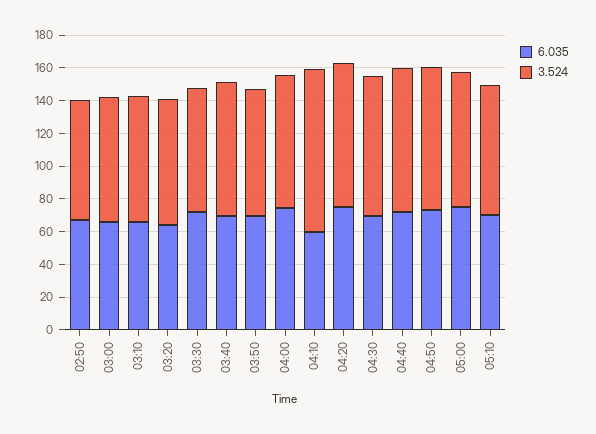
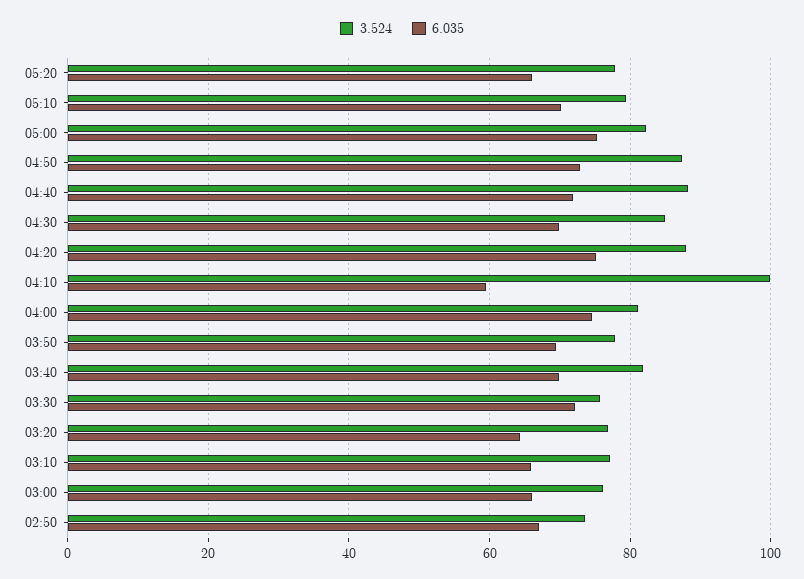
3.524, 05:20: none -> 78
6.035, 05:20: none -> 66

